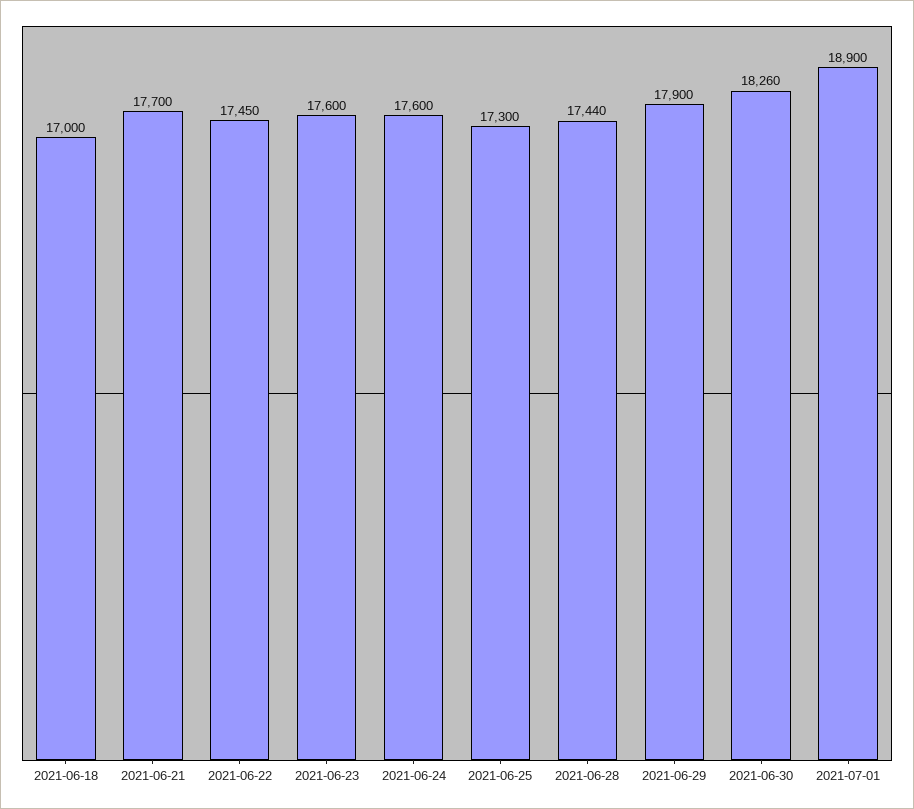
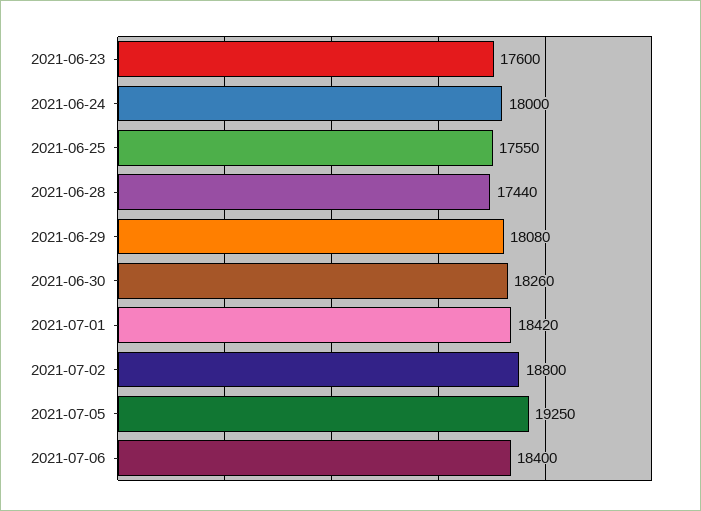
2021-06-18: 17000 -> none
2021-06-21: 17700 -> none
2021-06-22: 17450 -> none
2021-06-24: 17600 -> 18000
2021-06-25: 17300 -> 17550
2021-06-29: 17900 -> 18080
2021-07-01: 18900 -> 18420
2021-07-02: none -> 18800
2021-07-05: none -> 19250
2021-07-06: none -> 18400

